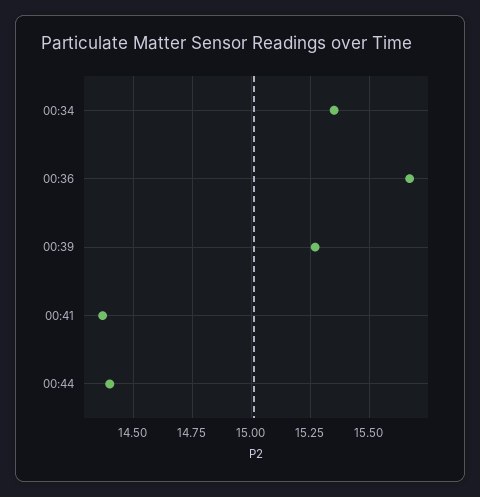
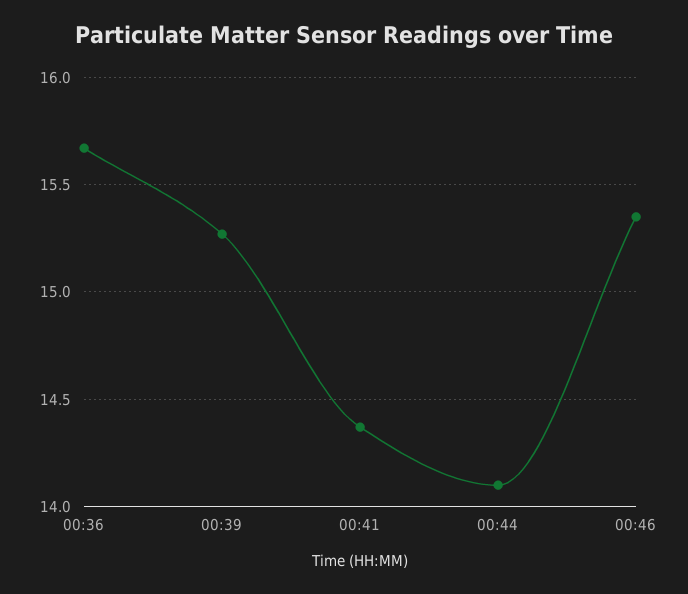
00:34: 15.35 -> none
00:44: 14.4 -> 14.1
00:46: none -> 15.35

